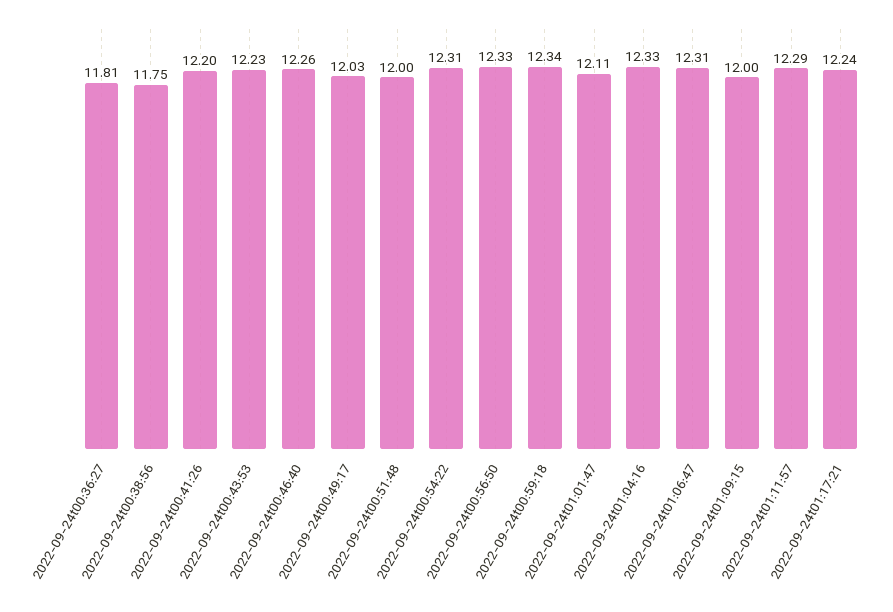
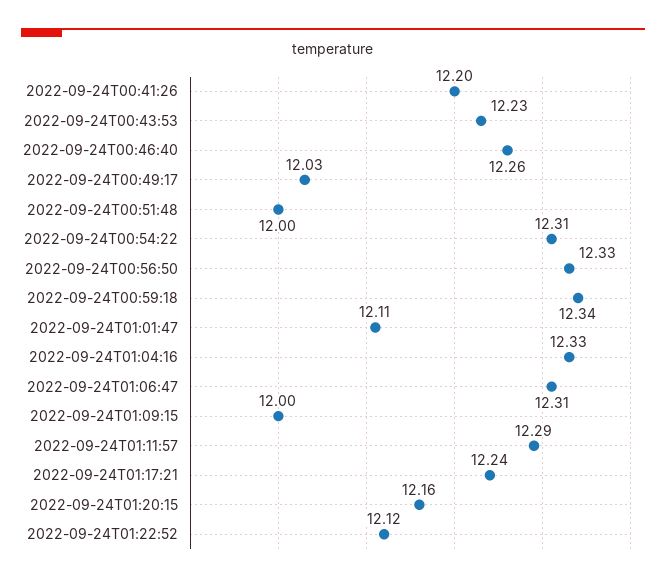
2022-09-24t00:36:27: 11.81 -> none
2022-09-24t00:38:56: 11.75 -> none
2022-09-24T01:20:15: none -> 12.16
2022-09-24T01:22:52: none -> 12.12

